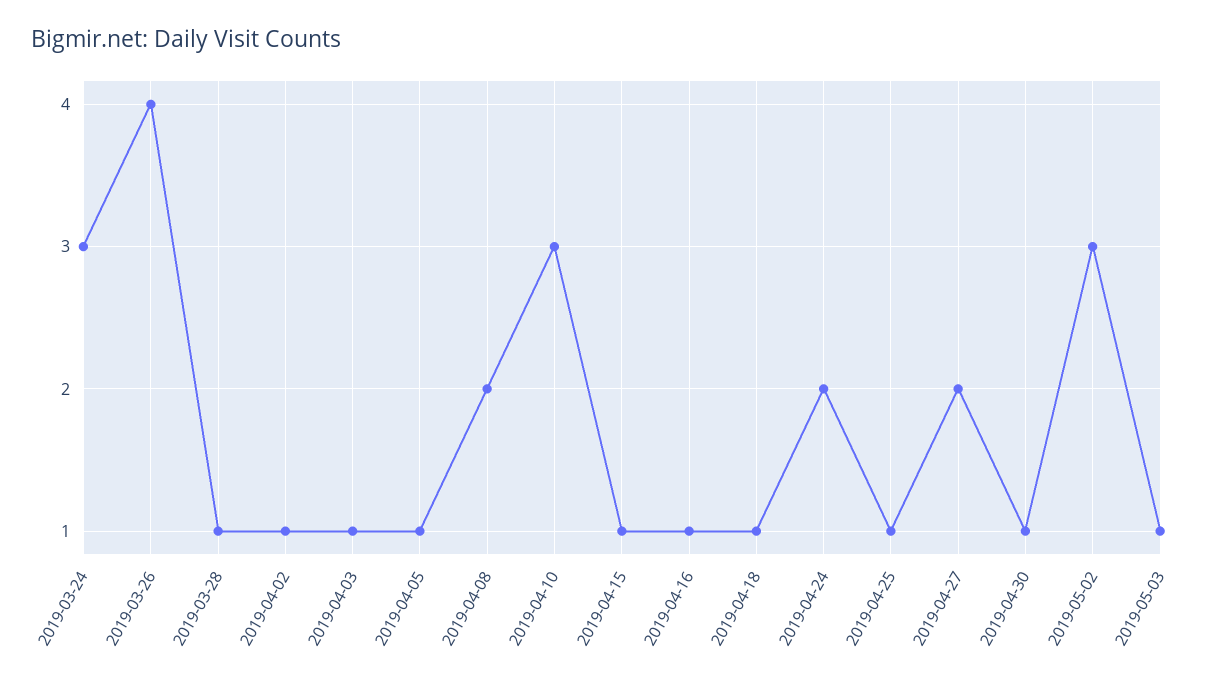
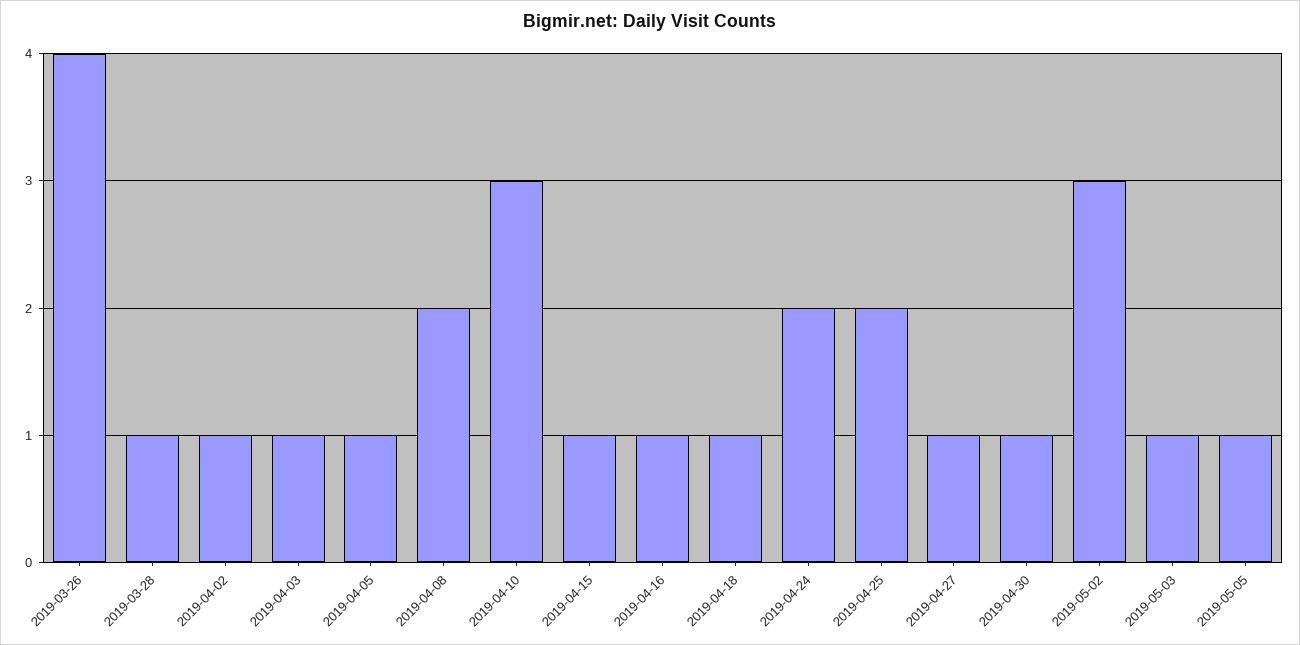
2019-03-24: 3 -> none
2019-04-25: 1 -> 2
2019-04-27: 2 -> 1
2019-05-05: none -> 1

